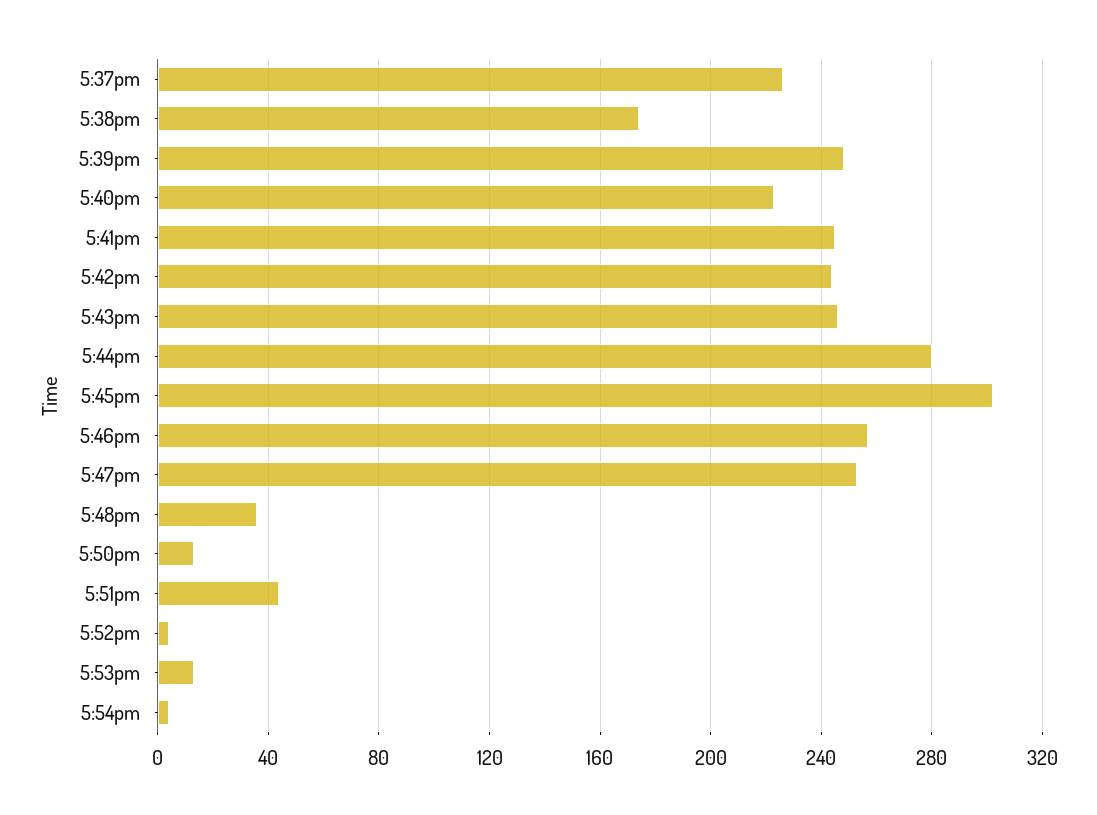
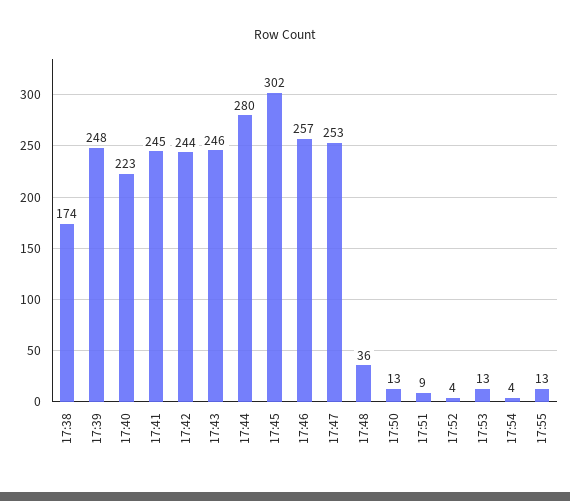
5:37pm: 225 -> none
5:51pm: 45 -> 9
17:55: none -> 13

